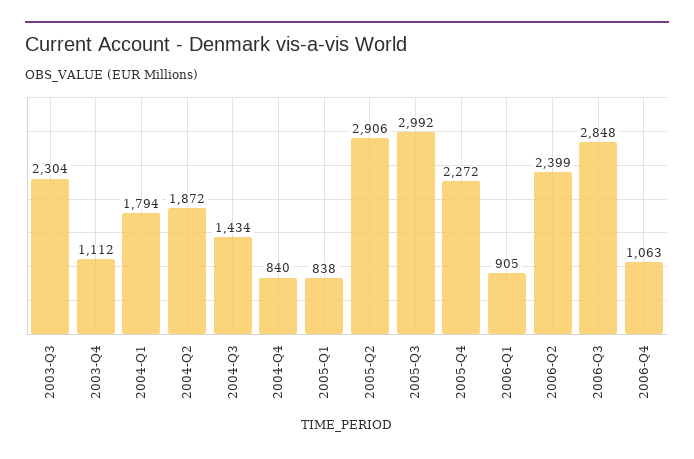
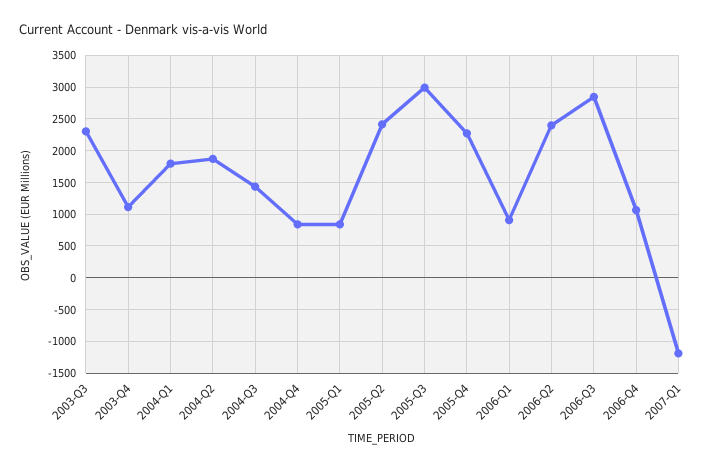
2005-Q2: 2906 -> 2400
2007-Q1: none -> -1200

